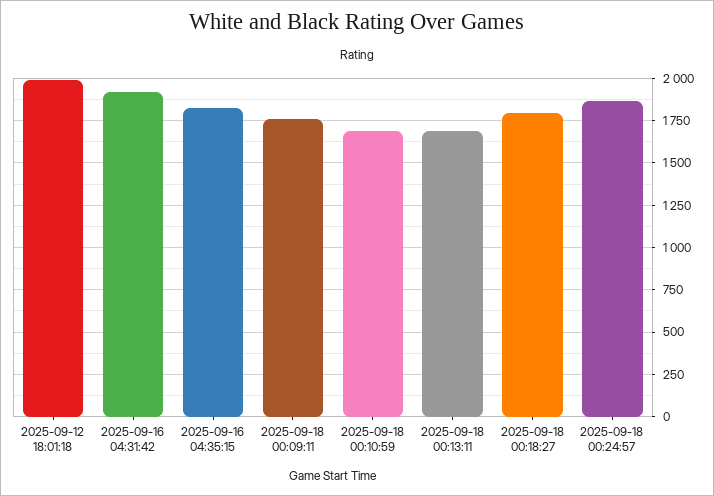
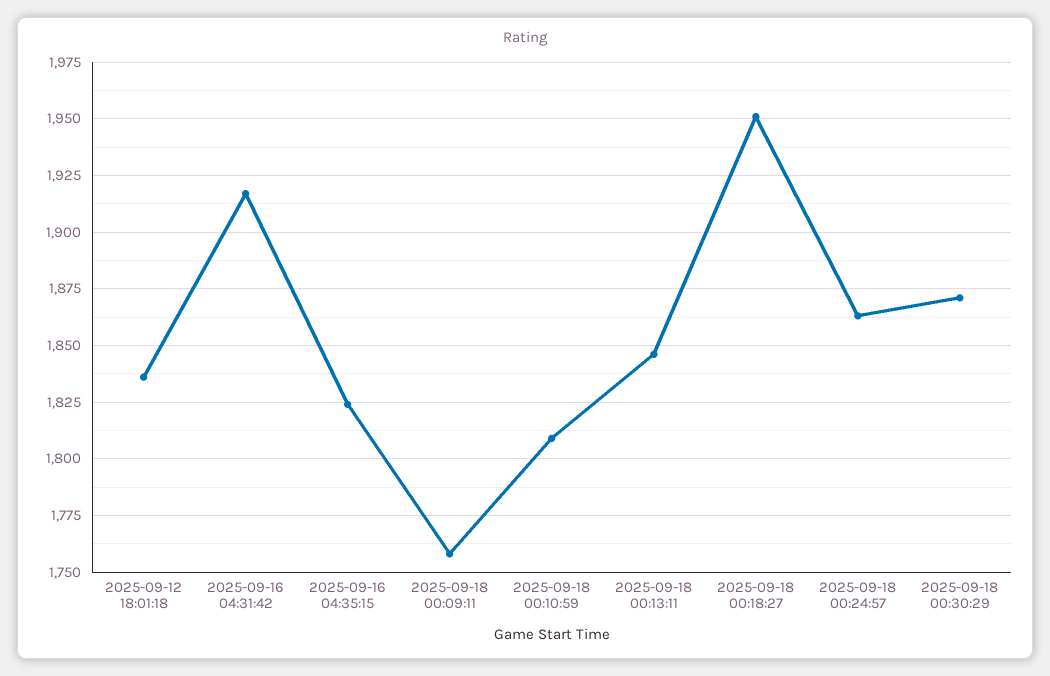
2025-09-12 18:01:18: 2000 -> 1835
2025-09-18 00:10:59: 1700 -> 1810
2025-09-18 00:13:11: 1700 -> 1845
2025-09-18 00:18:27: 1800 -> 1950
2025-09-18 00:30:29: none -> 1870

